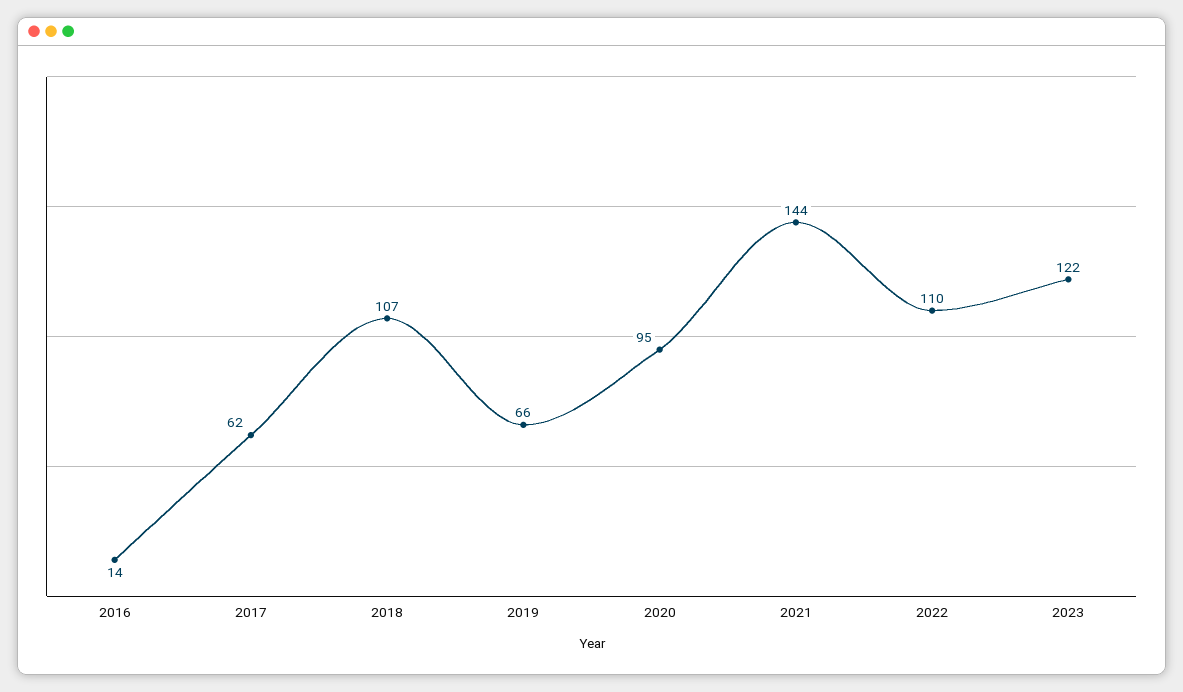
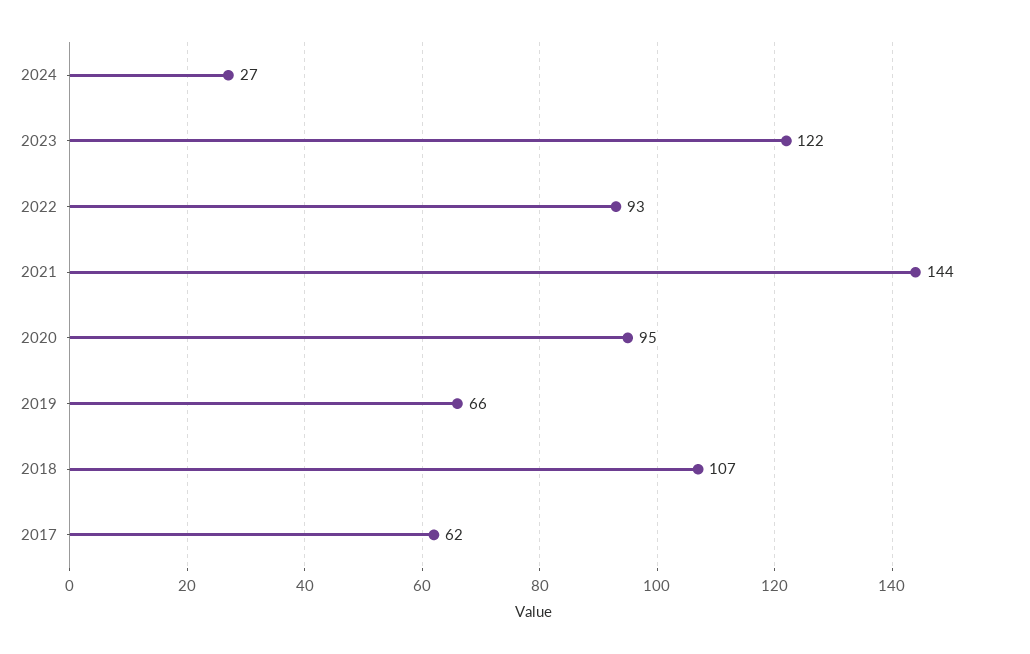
2016: 14 -> none
2022: 110 -> 93
2024: none -> 27

